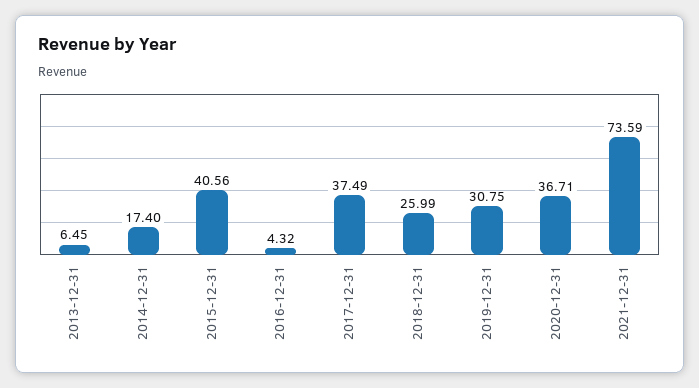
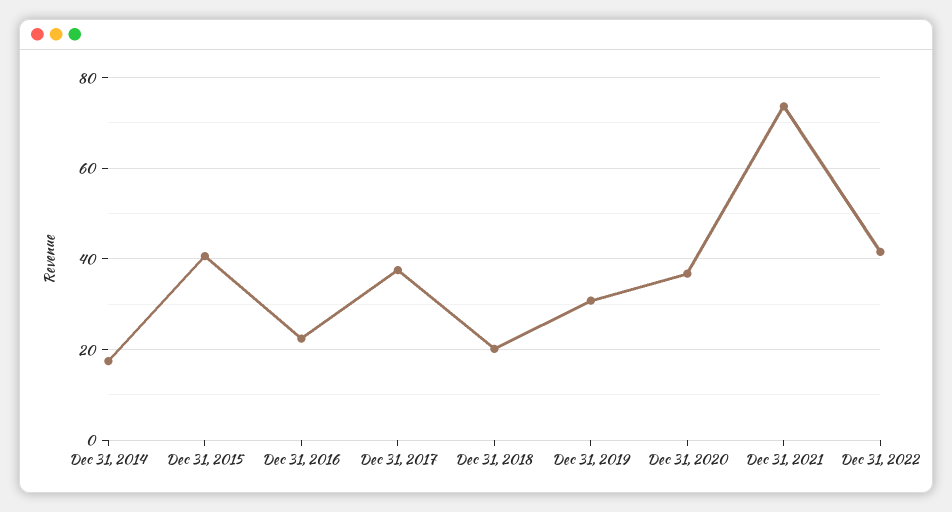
2013-12-31: 6.45 -> none
2016-12-31: 4.32 -> 22
2018-12-31: 25.99 -> 20
Dec 31, 2022: none -> 42

